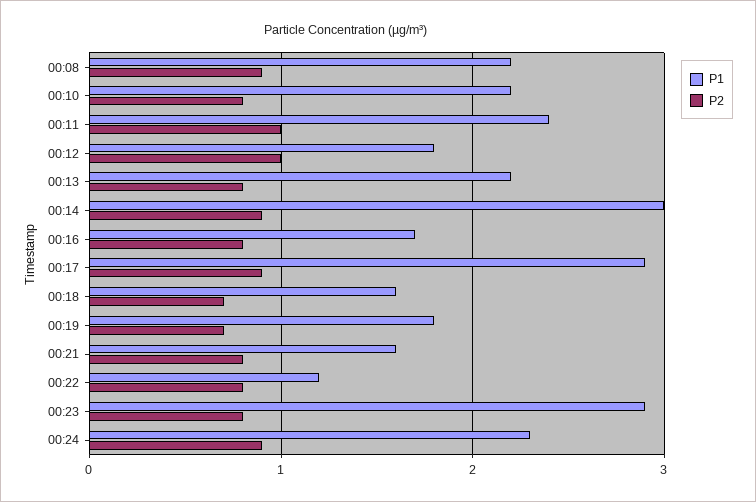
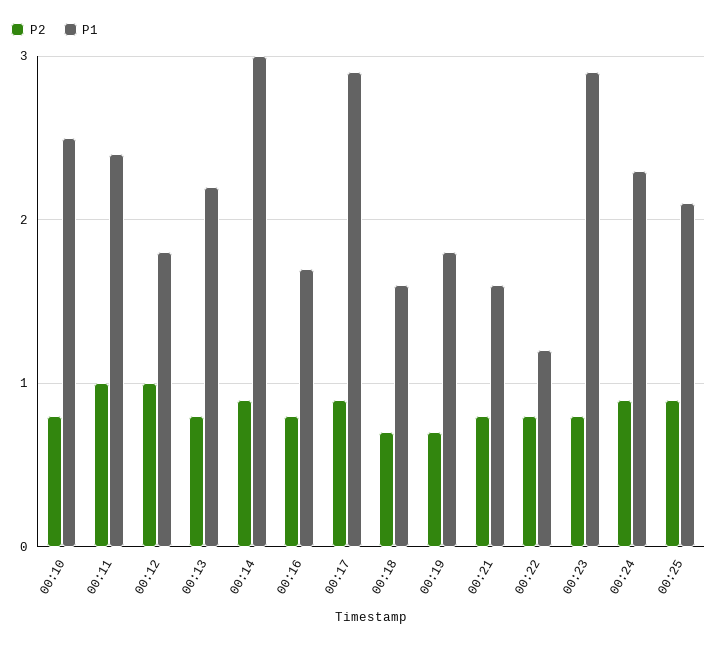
P1, 00:08: 2.2 -> none
P2, 00:08: 0.9 -> none
P1, 00:10: 2.2 -> 2.5
P2, 00:25: none -> 0.9
P1, 00:25: none -> 2.1

